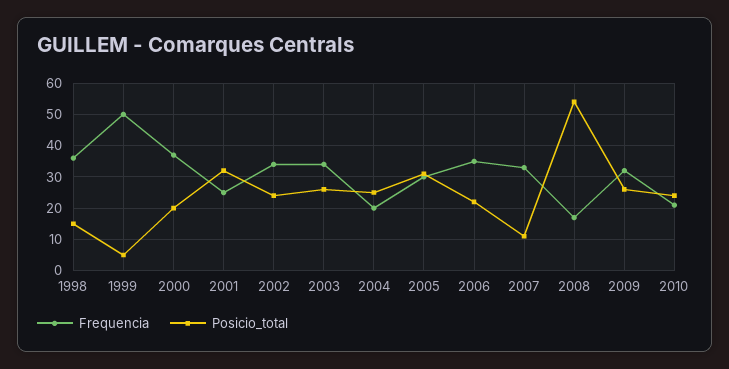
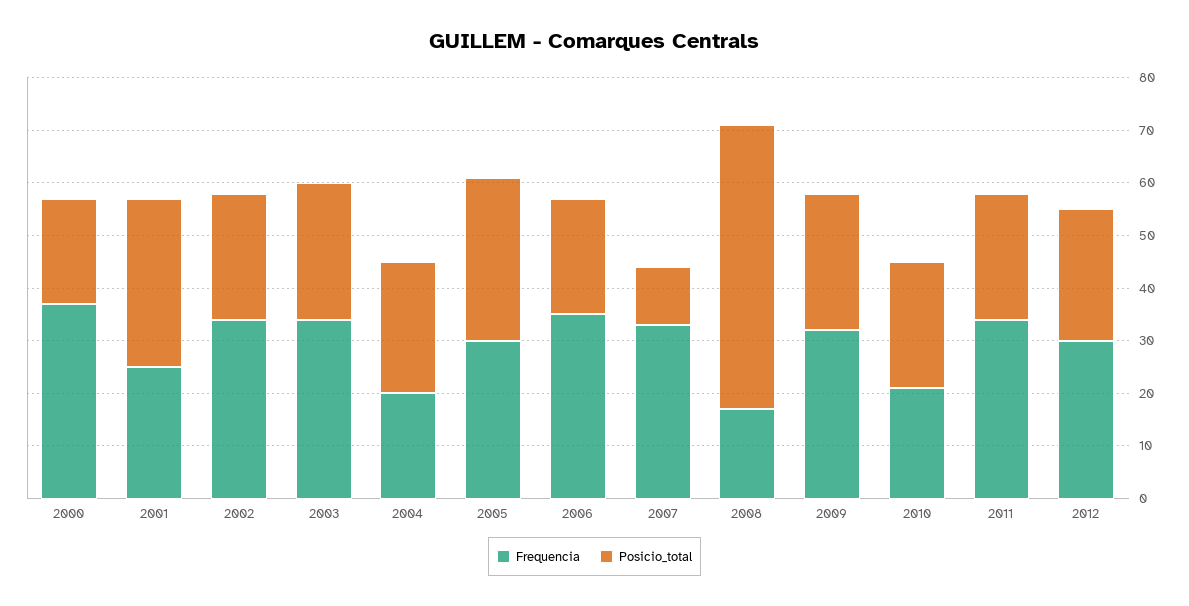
Frequencia, 1998: 35 -> none
Posicio_total, 1998: 15 -> none
Frequencia, 1999: 50 -> none
Posicio_total, 1999: 5 -> none
Frequencia, 2011: none -> 35
Posicio_total, 2011: none -> 25
Frequencia, 2012: none -> 30
Posicio_total, 2012: none -> 25

